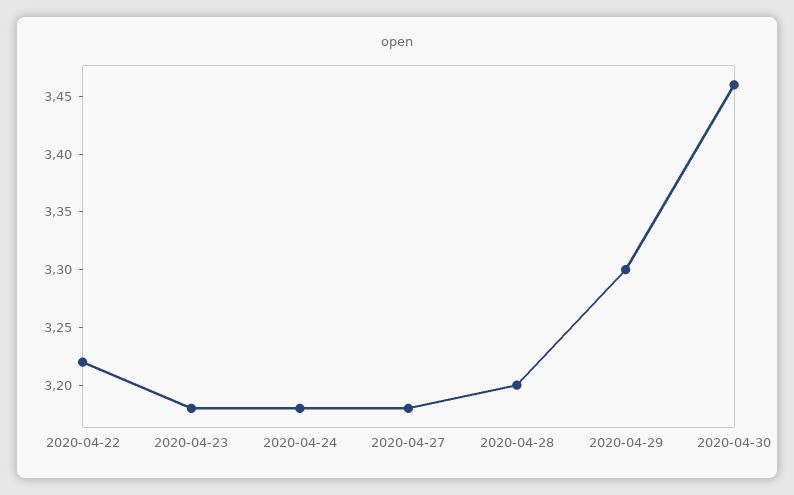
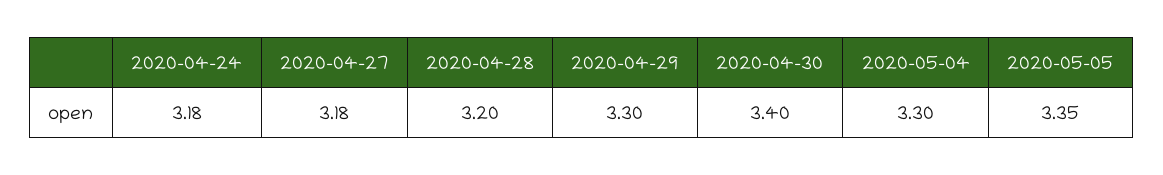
2020-04-22: 3.22 -> none
2020-04-23: 3.18 -> none
2020-04-30: 3.46 -> 3.4
2020-05-04: none -> 3.3
2020-05-05: none -> 3.35

